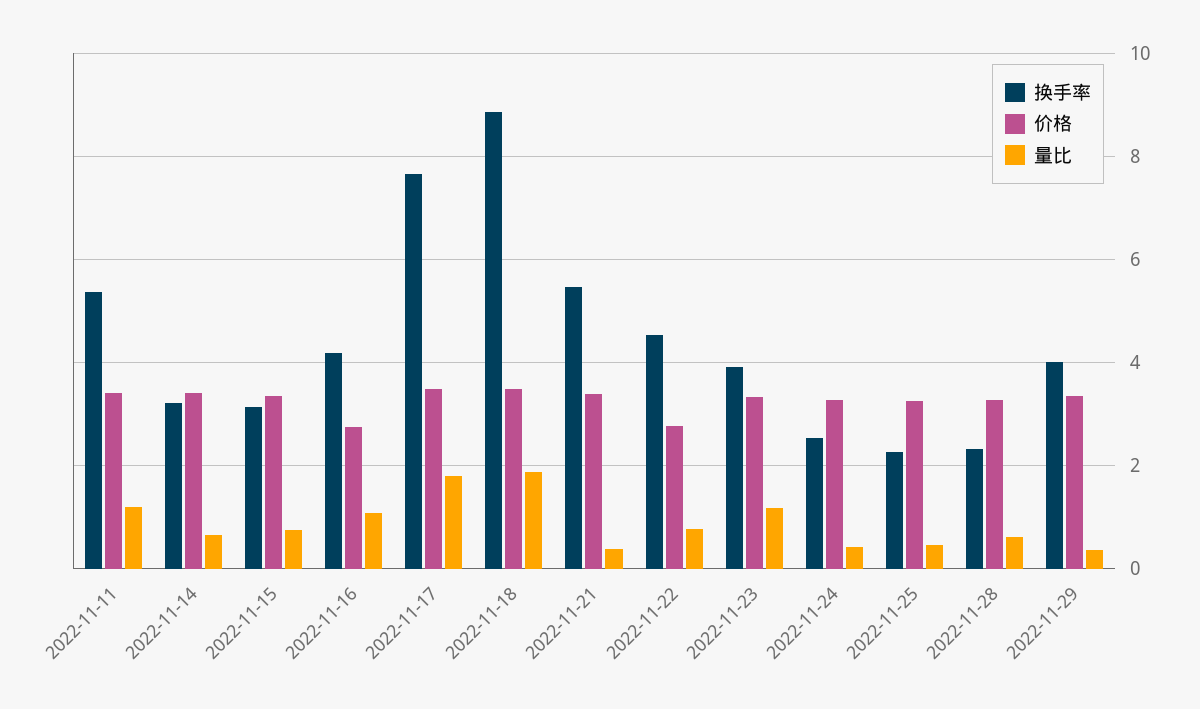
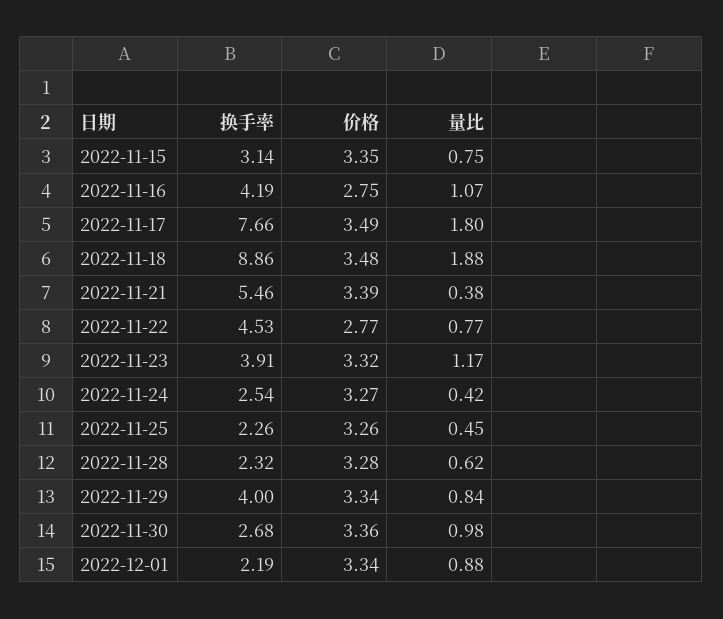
换手率, 2022-11-11: 5.4 -> none
价格, 2022-11-11: 3.4 -> none
量比, 2022-11-11: 1.2 -> none
换手率, 2022-11-14: 3.2 -> none
价格, 2022-11-14: 3.4 -> none
量比, 2022-11-14: 0.6 -> none
量比, 2022-11-29: 0.4 -> 0.84
换手率, 2022-11-30: none -> 2.68
价格, 2022-11-30: none -> 3.36
量比, 2022-11-30: none -> 0.98
换手率, 2022-12-01: none -> 2.19
价格, 2022-12-01: none -> 3.34
量比, 2022-12-01: none -> 0.88

